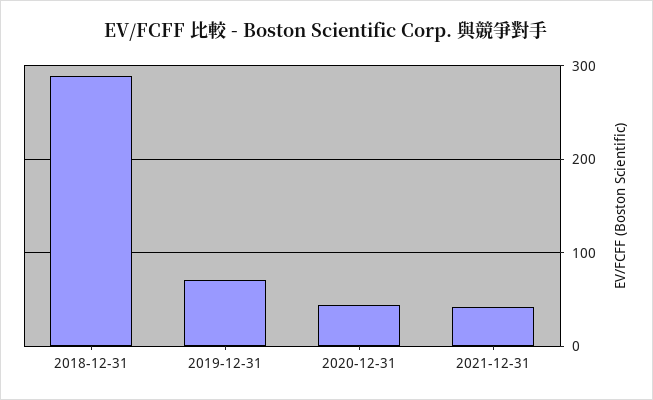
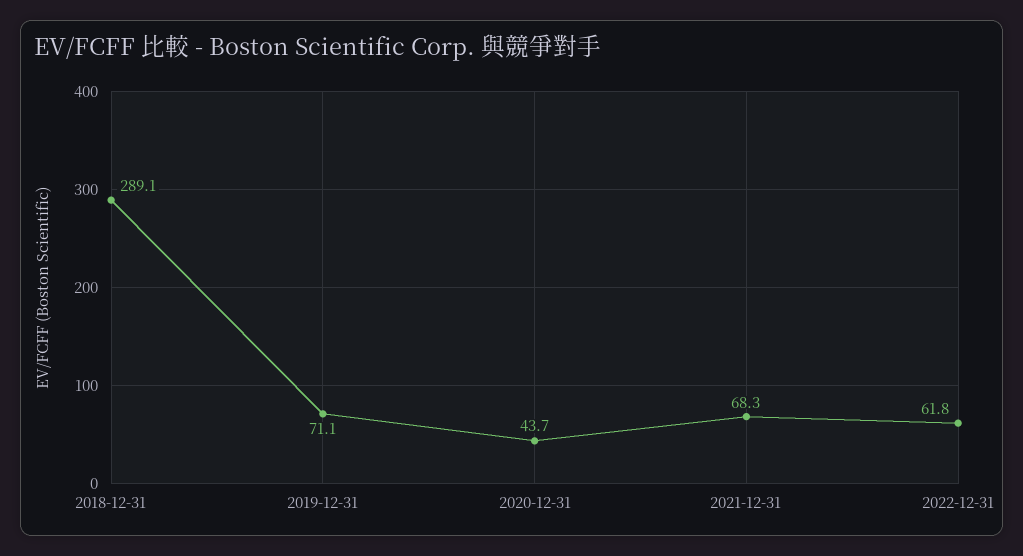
2021-12-31: 40 -> 68.3
2022-12-31: none -> 61.8

